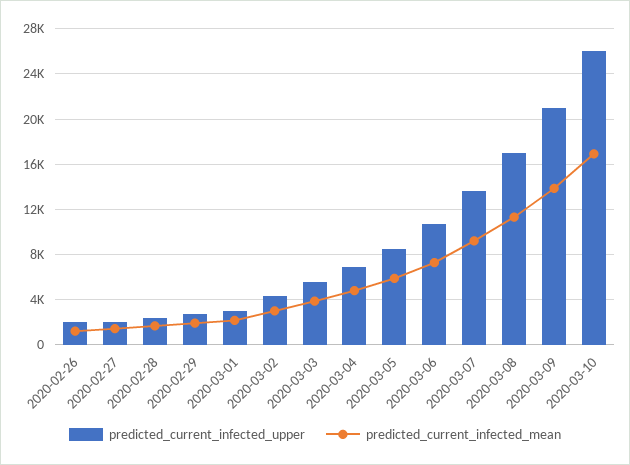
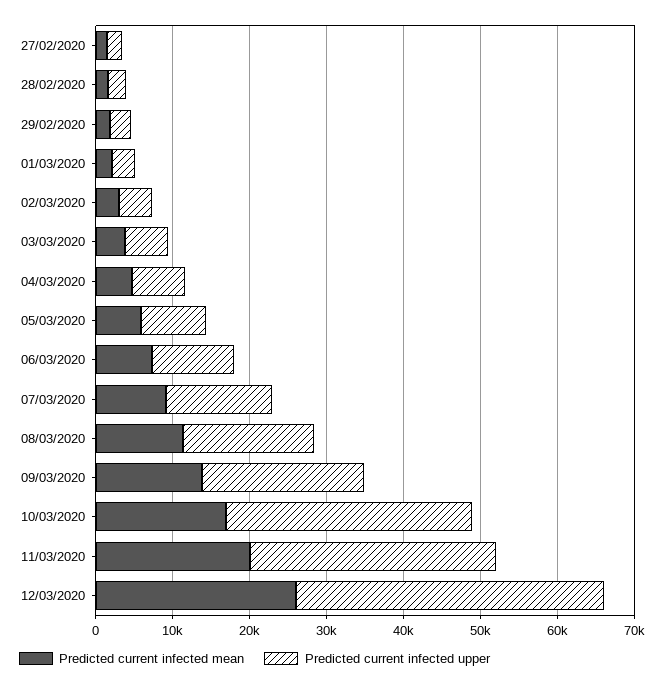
predicted_current_infected_upper, 2020-02-26: 2000 -> none
predicted_current_infected_mean, 2020-02-26: 1000 -> none
predicted_current_infected_upper, 2020-03-10: 26000 -> 32000
predicted_current_infected_mean, 11/03/2020: none -> 20000
predicted_current_infected_upper, 11/03/2020: none -> 32000
predicted_current_infected_mean, 12/03/2020: none -> 26000
predicted_current_infected_upper, 12/03/2020: none -> 40000

